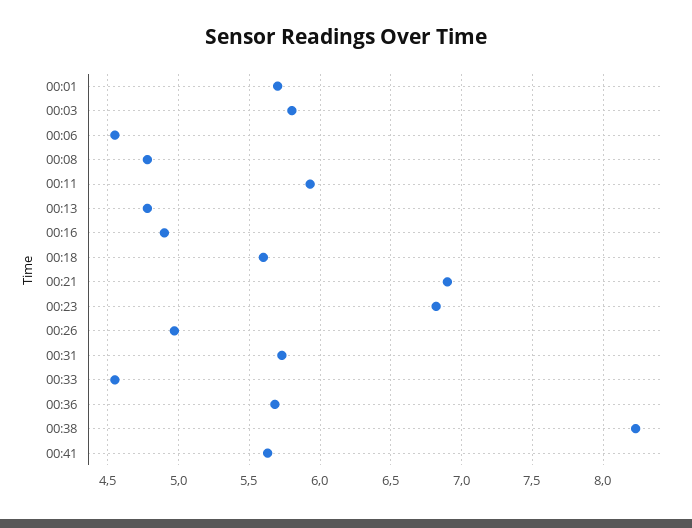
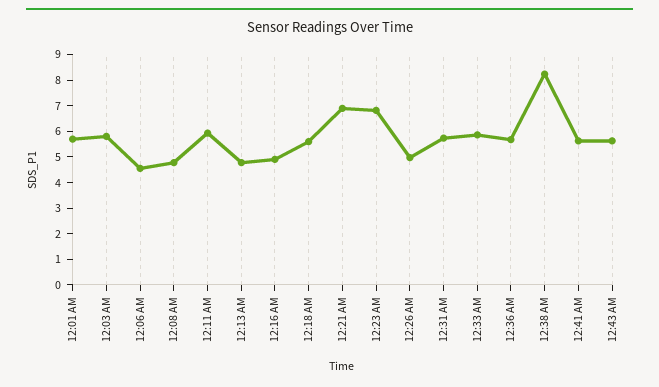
00:33: 4.55 -> 6
12:43 AM: none -> 5.5

